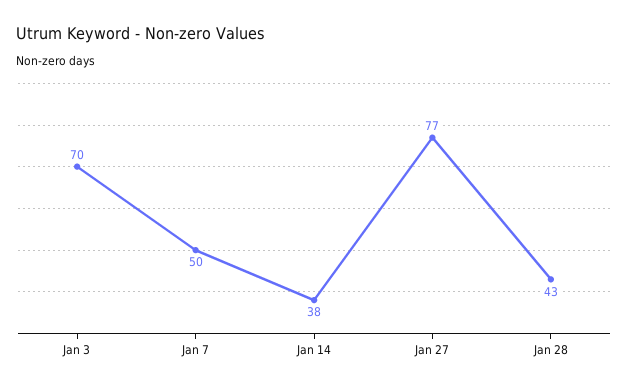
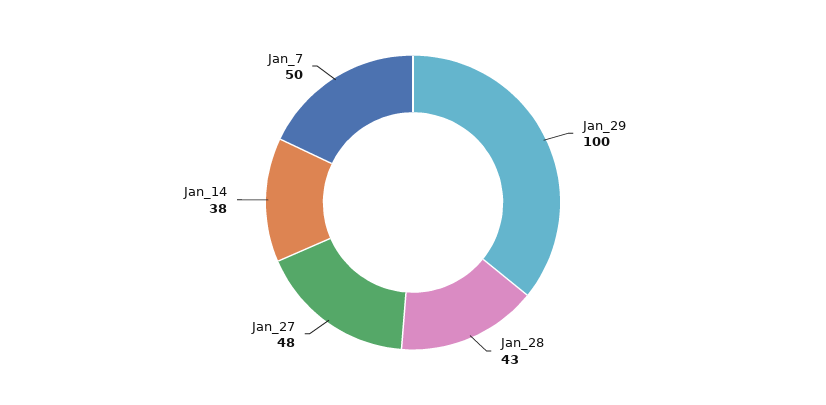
Jan 3: 70 -> none
Jan 27: 77 -> 48
Jan_29: none -> 100

